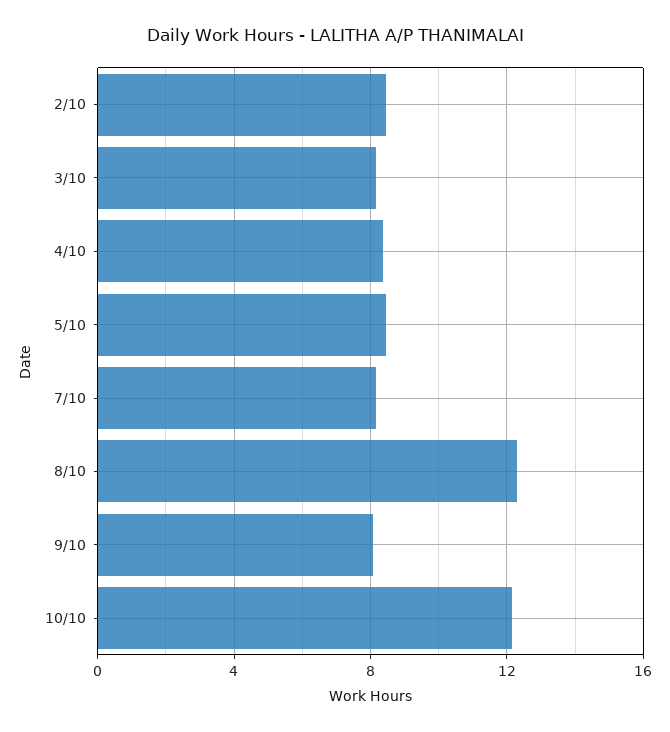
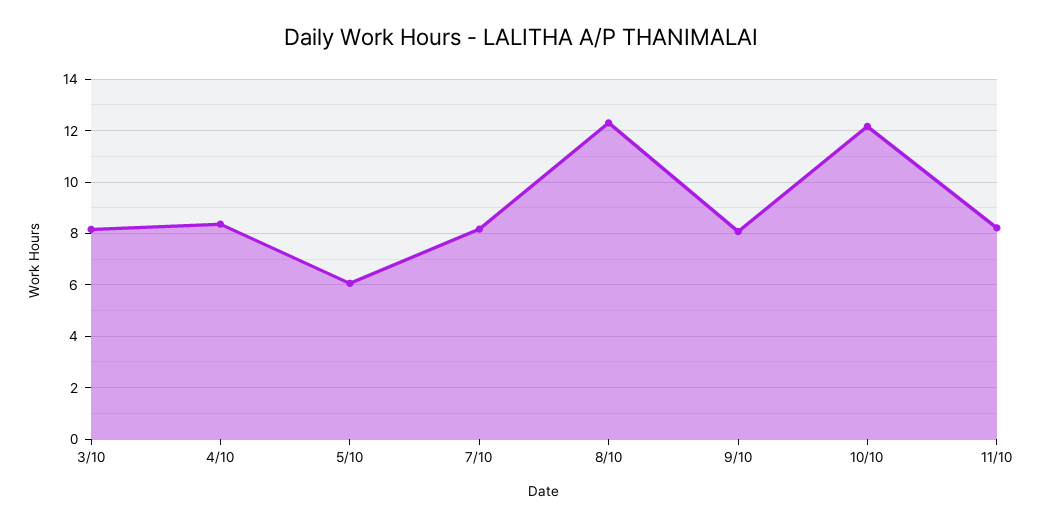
2/10: 8.5 -> none
5/10: 8.5 -> 6
11/10: none -> 8.25

